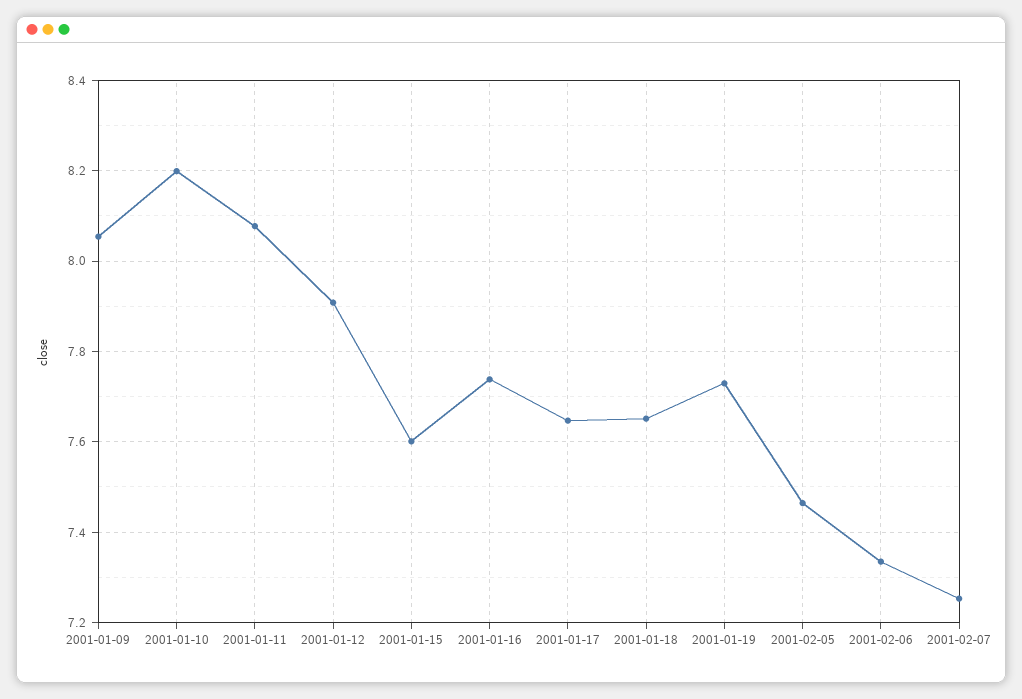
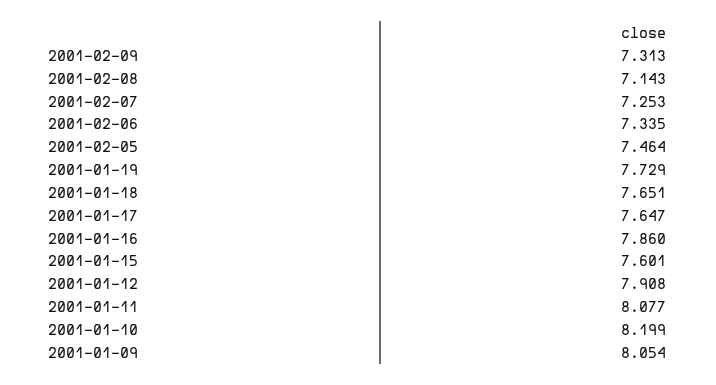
2001-01-16: 7.74 -> 7.86
2001-02-09: none -> 7.313
2001-02-08: none -> 7.143

